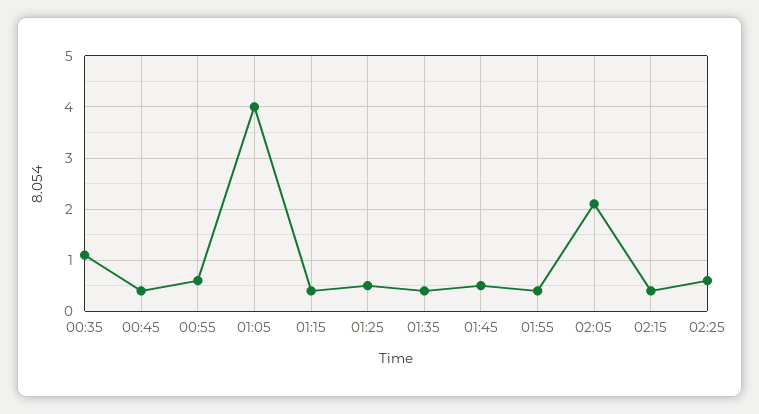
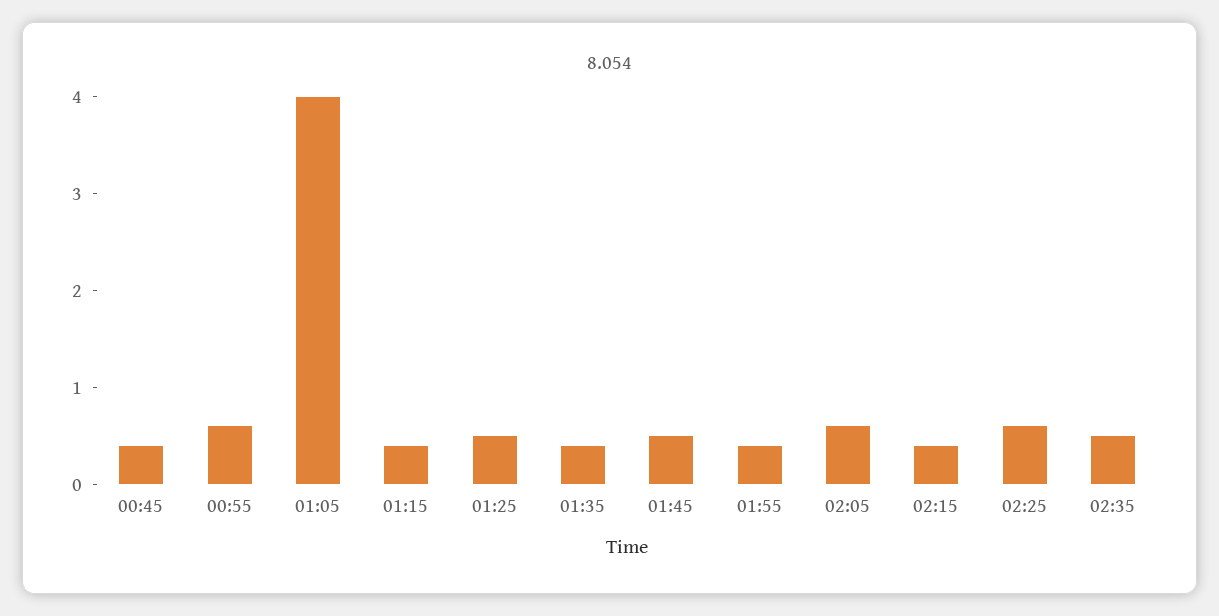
00:35: 1 -> none
02:05: 2 -> 0.6
02:35: none -> 0.5

